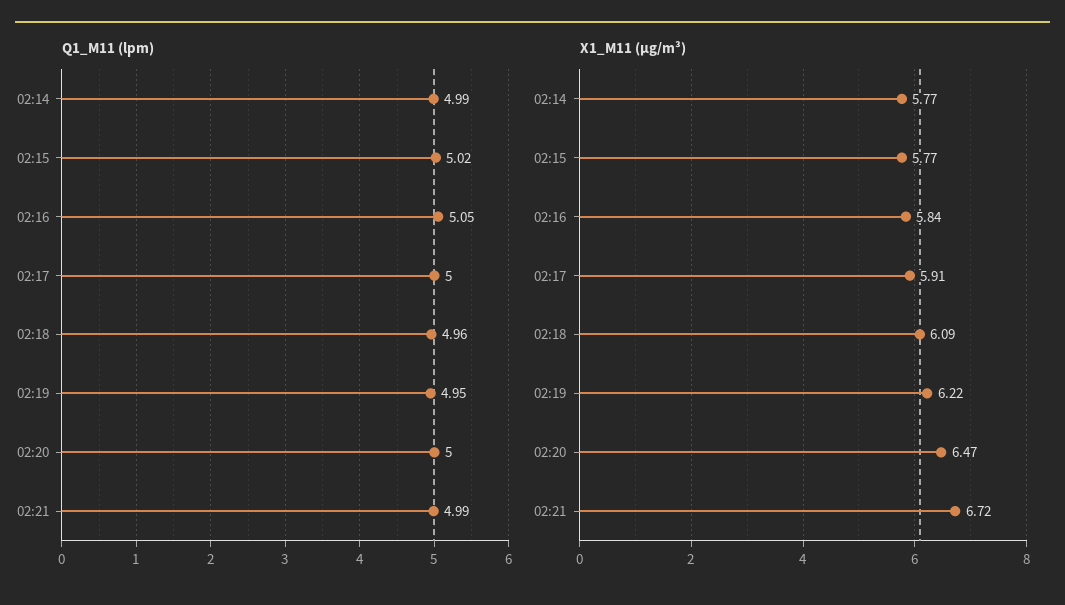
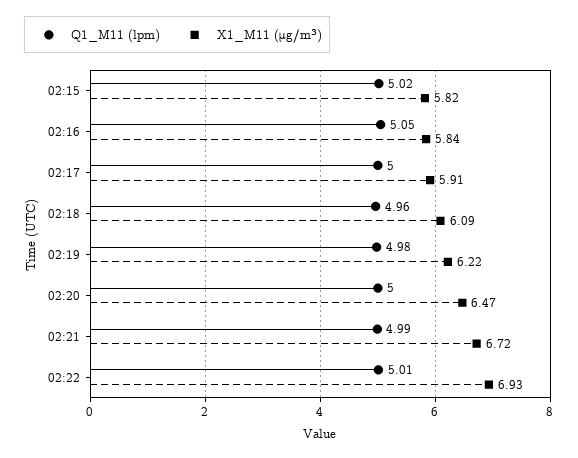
Q1_M11 (lpm), 02:14: 4.99 -> none
Q1_M11 (lpm), 02:19: 4.95 -> 4.98
X1_M11 (μg/m³), 02:14: 5.77 -> none
X1_M11 (μg/m³), 02:15: 5.77 -> 5.82
Q1_M11 (lpm), 02:22: none -> 5.01
X1_M11 (μg/m³), 02:22: none -> 6.93

